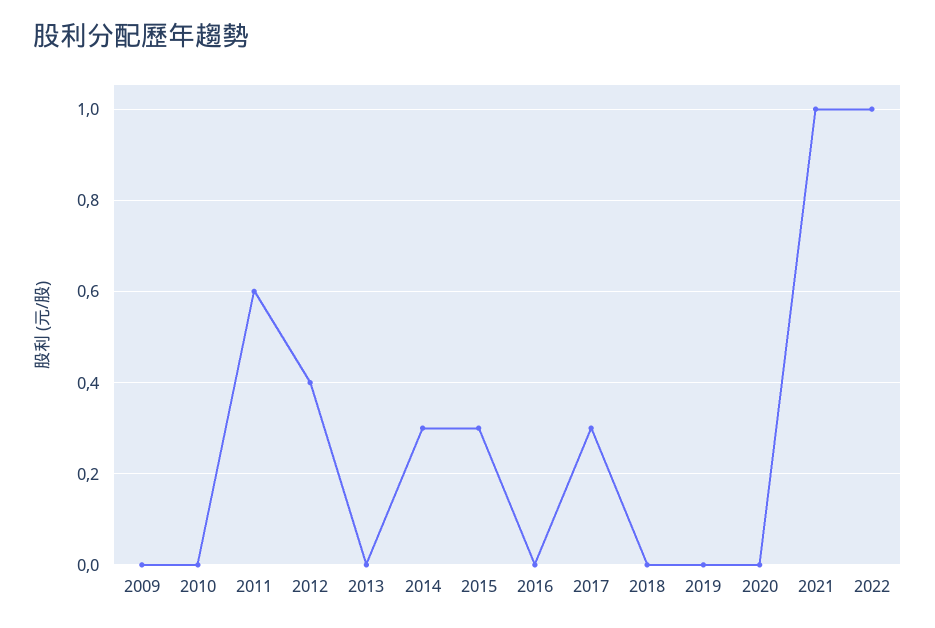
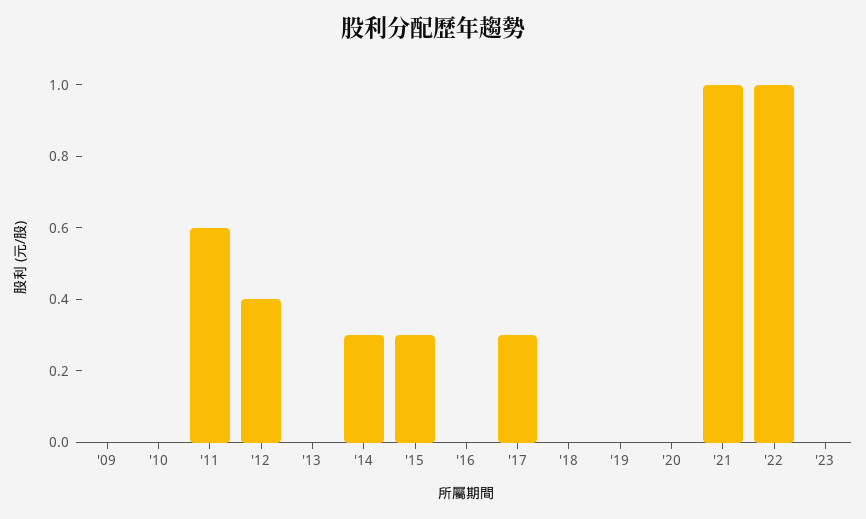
'23: none -> 0

